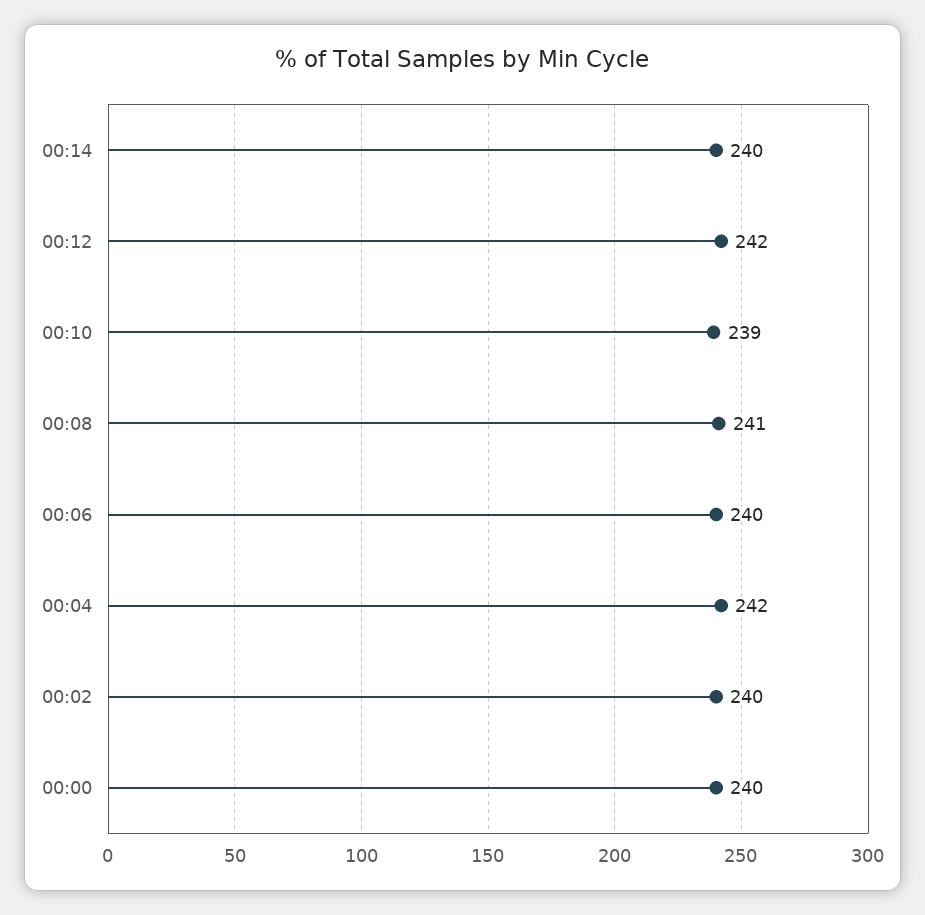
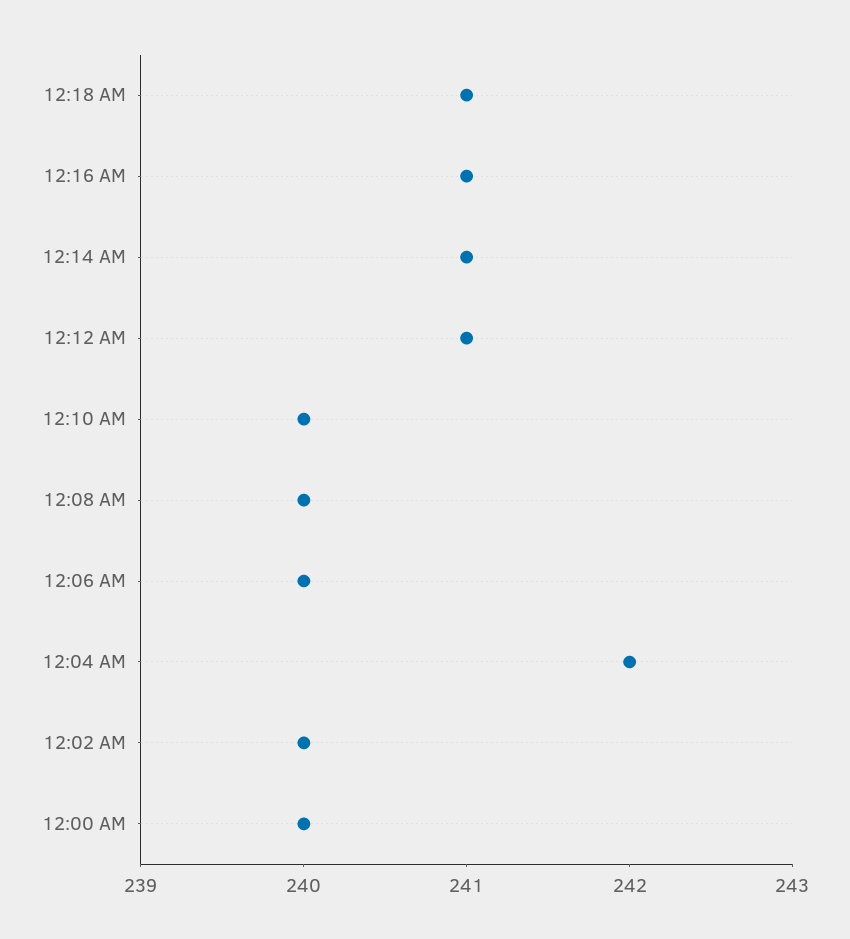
00:14: 240 -> 241
00:12: 242 -> 241
00:10: 239 -> 240
00:08: 241 -> 240
12:18 AM: none -> 241
12:16 AM: none -> 241

